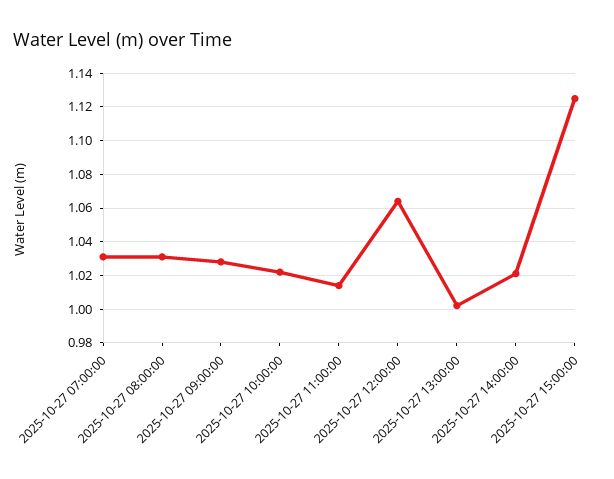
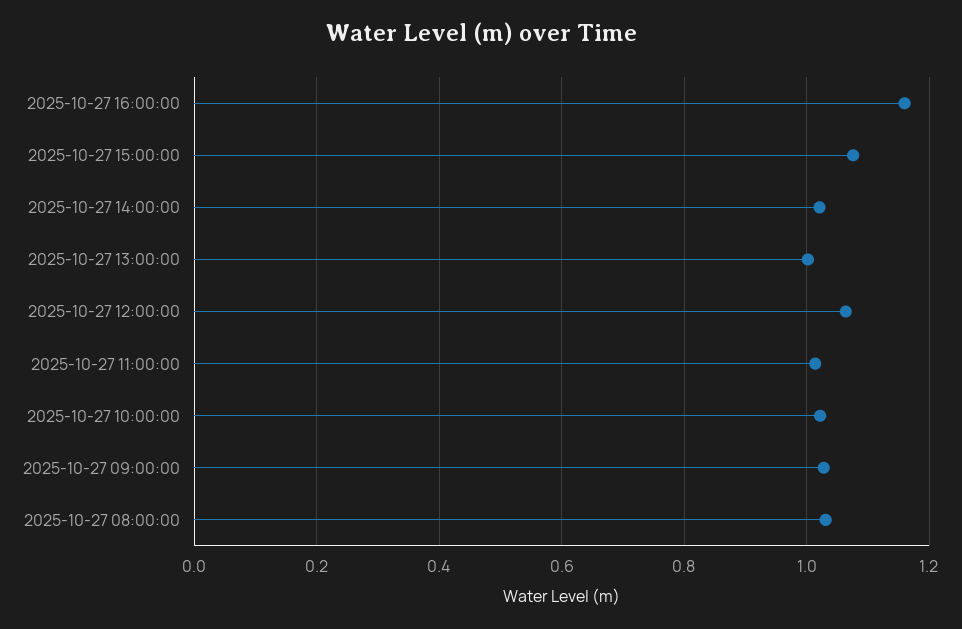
2025-10-27 07:00:00: 1.03 -> none
2025-10-27 15:00:00: 1.125 -> 1.08
2025-10-27 16:00:00: none -> 1.16

